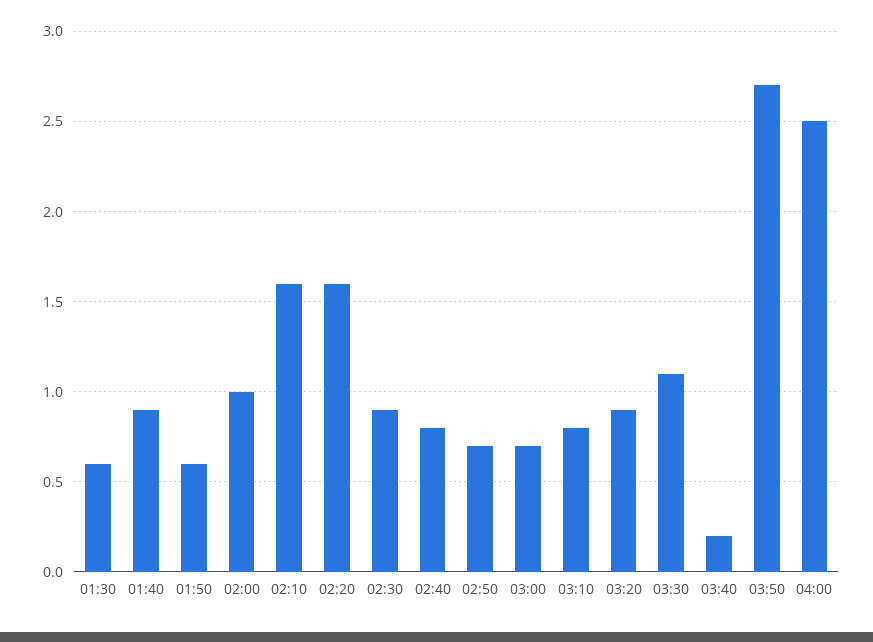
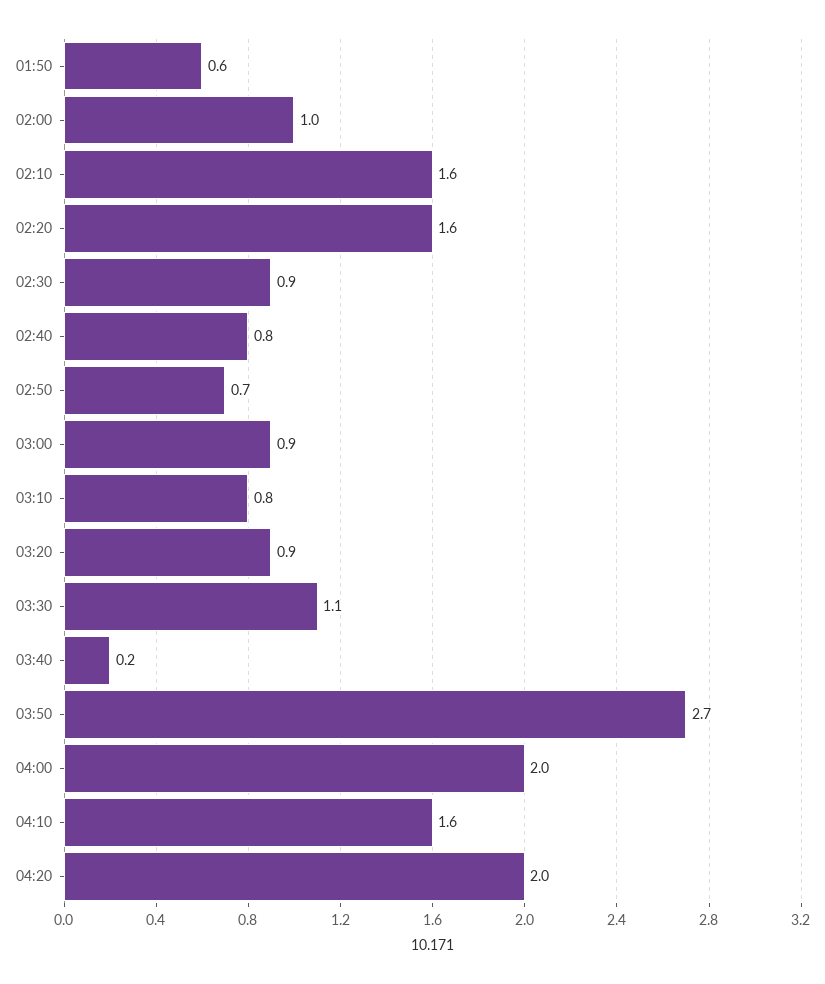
01:30: 0.6 -> none
01:40: 0.9 -> none
03:00: 0.7 -> 0.9
04:00: 2.5 -> 2
04:10: none -> 1.6
04:20: none -> 2

